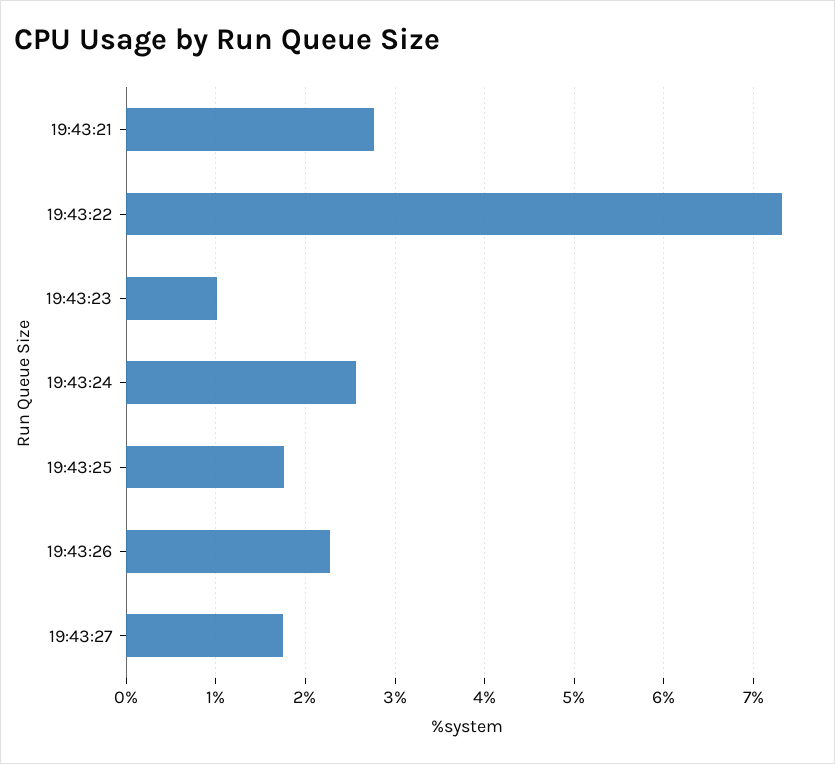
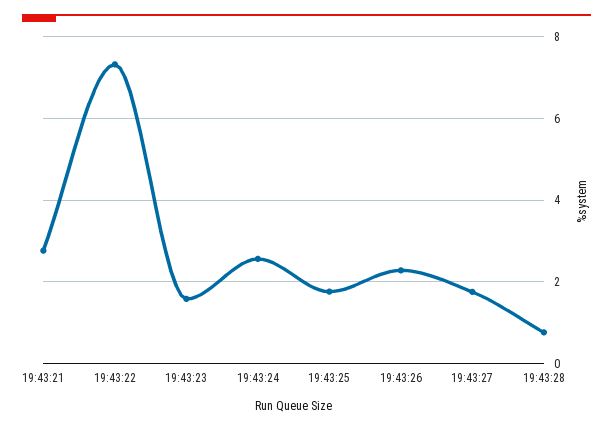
19:43:23: 1 -> 1.6
19:43:28: none -> 0.8

